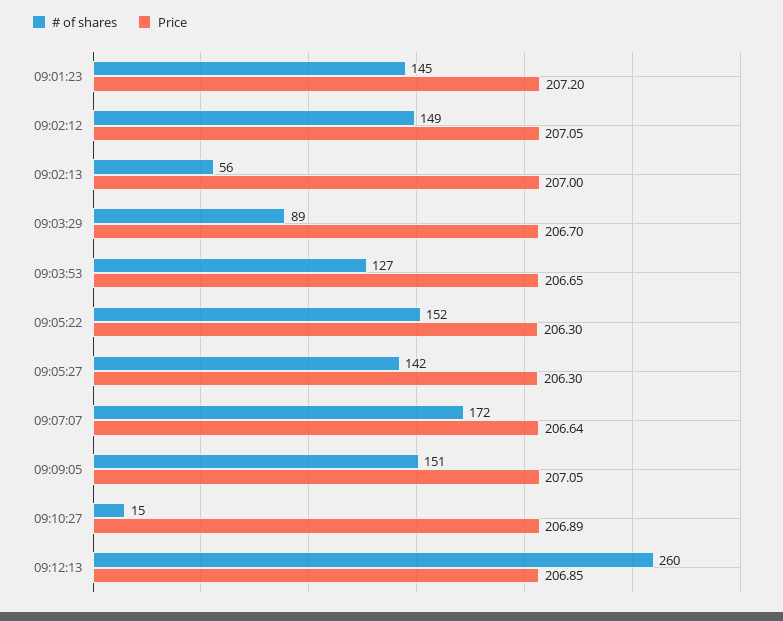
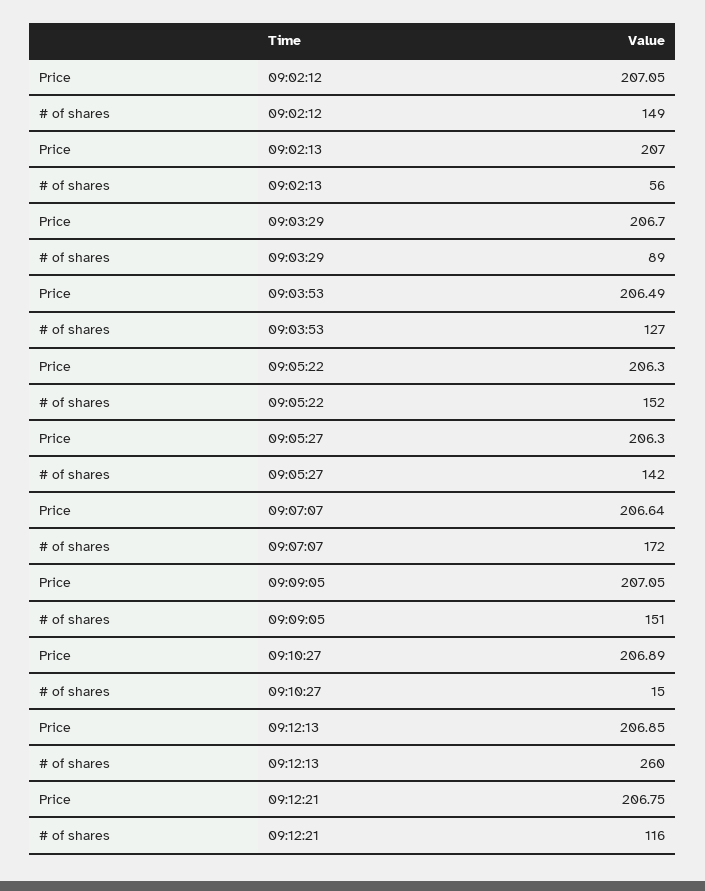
# of shares, 09:01:23: 145 -> none
Price, 09:01:23: 207.2 -> none
Price, 09:03:53: 206.65 -> 206.49
Price, 09:12:21: none -> 206.75
# of shares, 09:12:21: none -> 116

